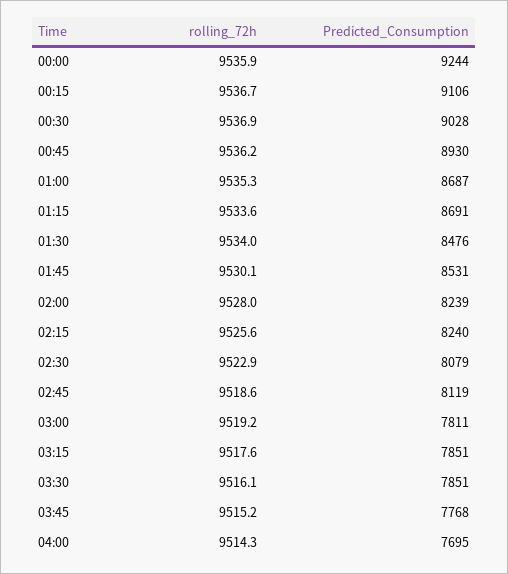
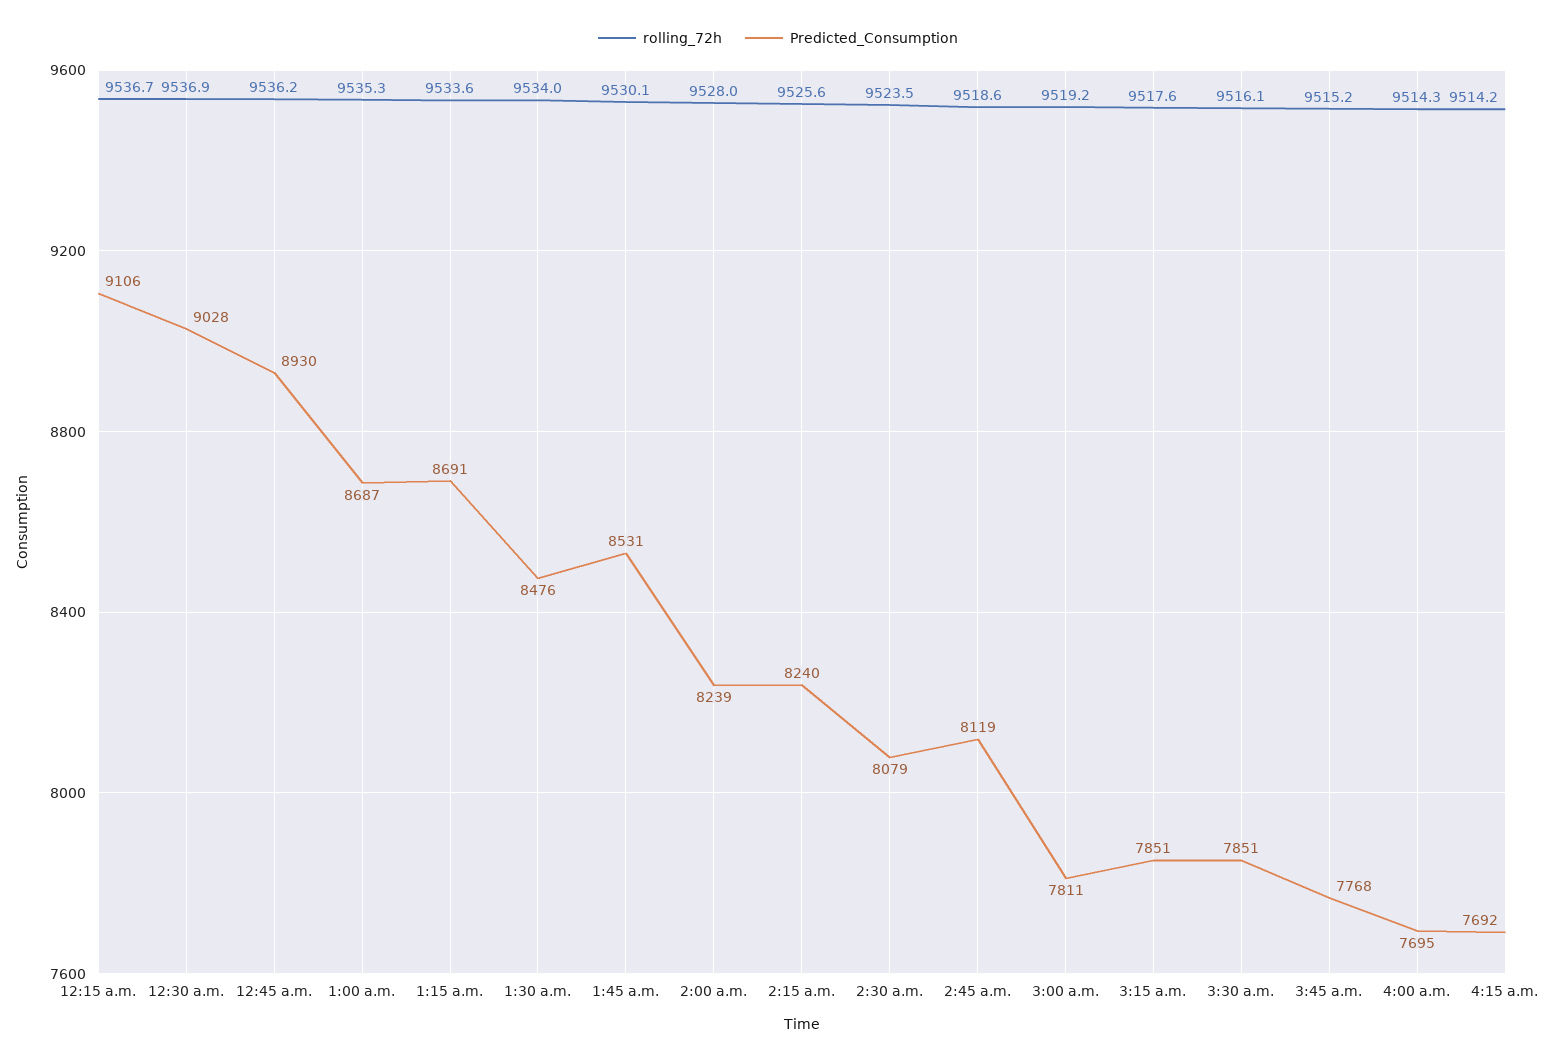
rolling_72h, 00:00: 9535.9 -> none
Predicted_Consumption, 00:00: 9244 -> none
rolling_72h, 02:30: 9522.9 -> 9523.5
rolling_72h, 4:15 a.m.: none -> 9514.2
Predicted_Consumption, 4:15 a.m.: none -> 7692

